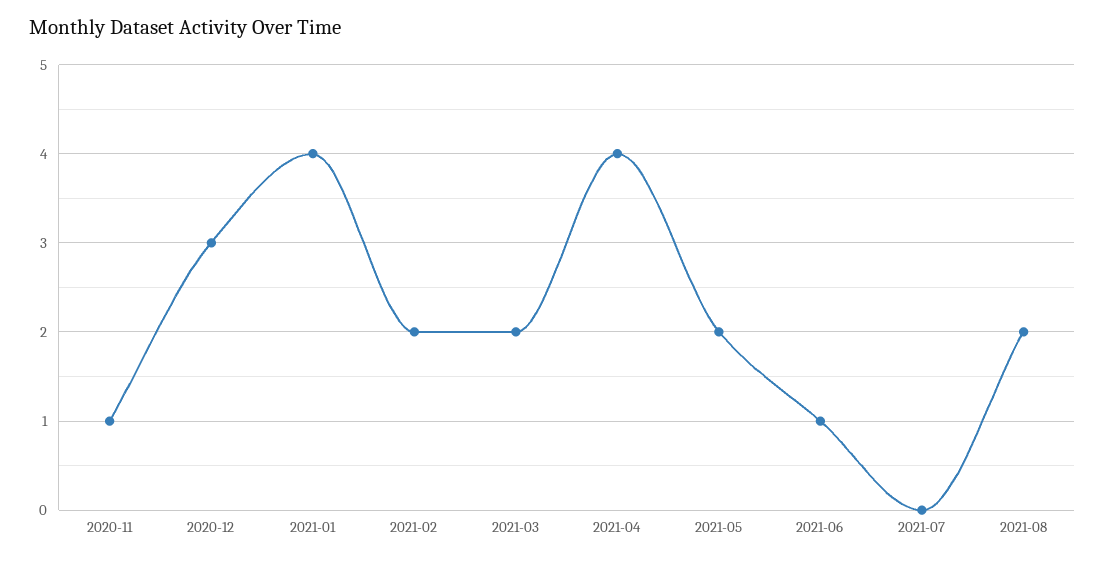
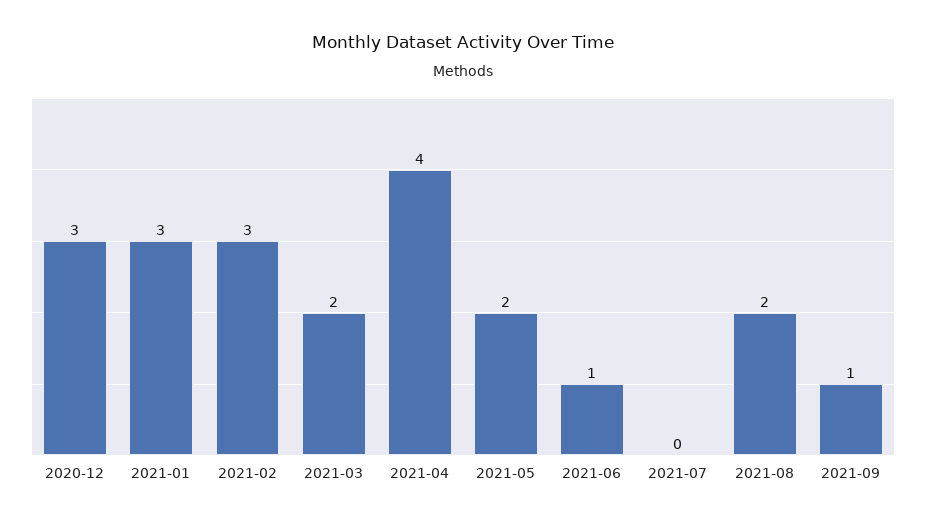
2020-11: 1 -> none
2021-01: 4 -> 3
2021-02: 2 -> 3
2021-09: none -> 1

